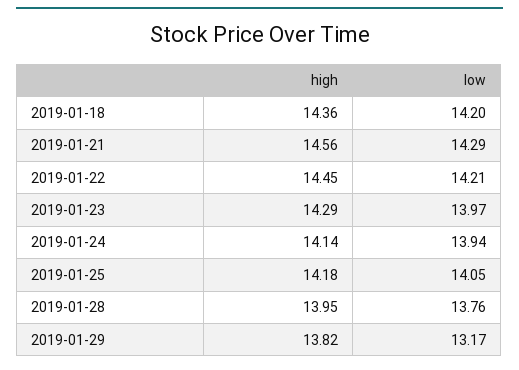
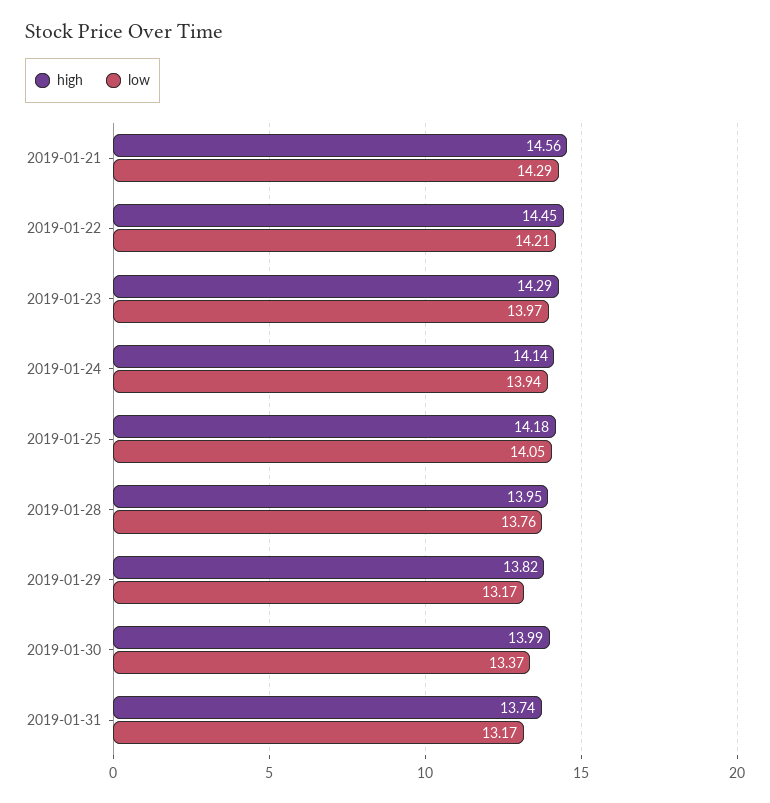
high, 2019-01-18: 14.36 -> none
low, 2019-01-18: 14.2 -> none
high, 2019-01-30: none -> 13.99
low, 2019-01-30: none -> 13.37
high, 2019-01-31: none -> 13.74
low, 2019-01-31: none -> 13.17

